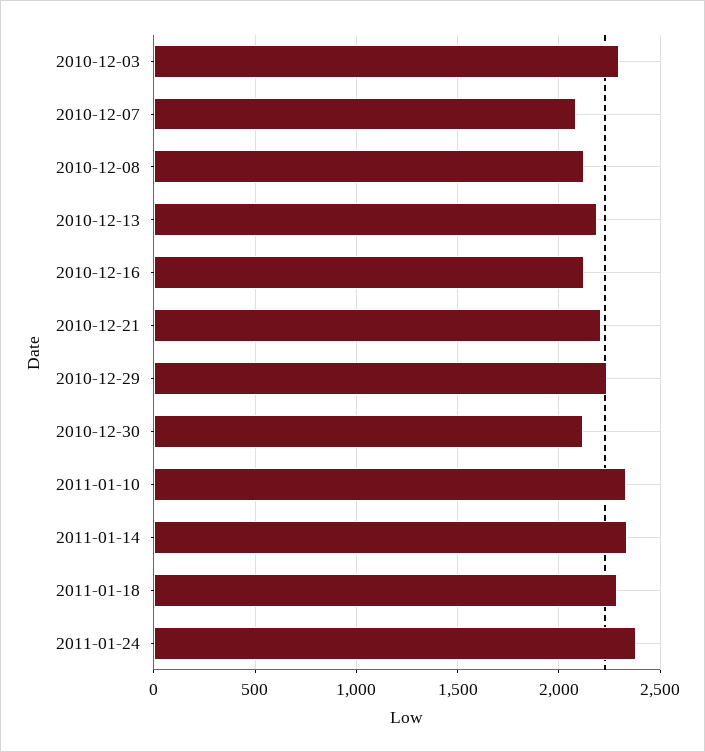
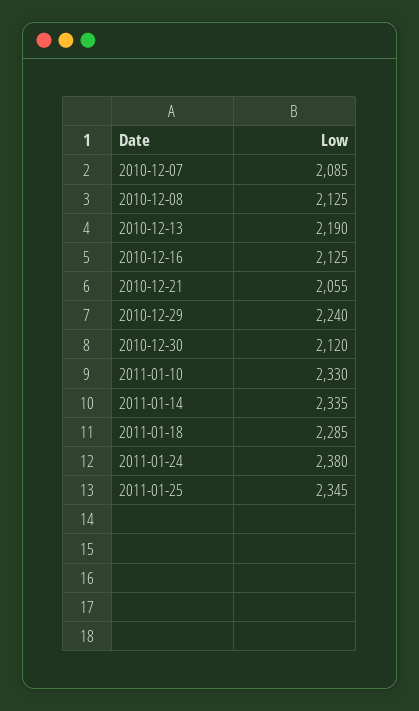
2010-12-03: 2300 -> none
2010-12-21: 2200 -> 2055
2011-01-25: none -> 2345

